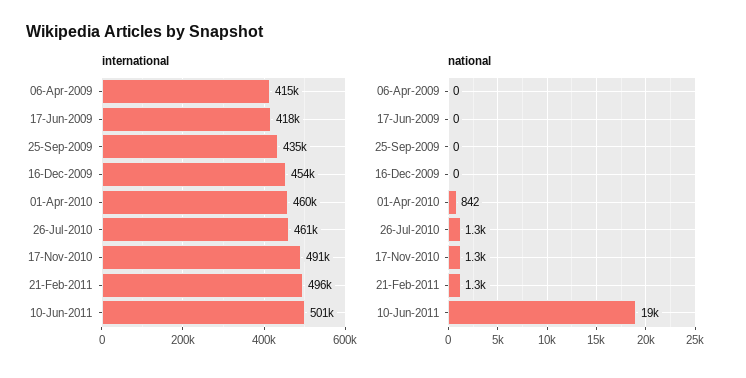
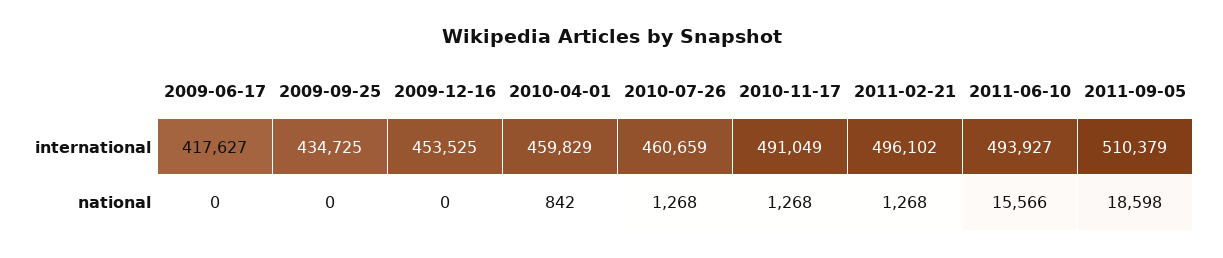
international, 06-Apr-2009: 415000 -> none
international, 10-Jun-2011: 501000 -> 493927
national, 06-Apr-2009: 0 -> none
national, 10-Jun-2011: 19000 -> 15566
international, 2011-09-05: none -> 510379
national, 2011-09-05: none -> 18598

